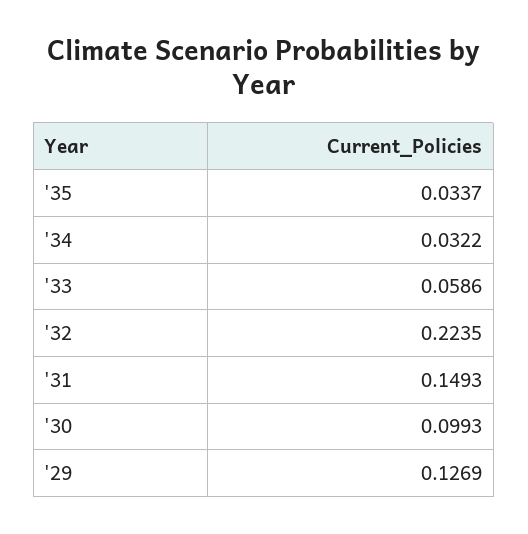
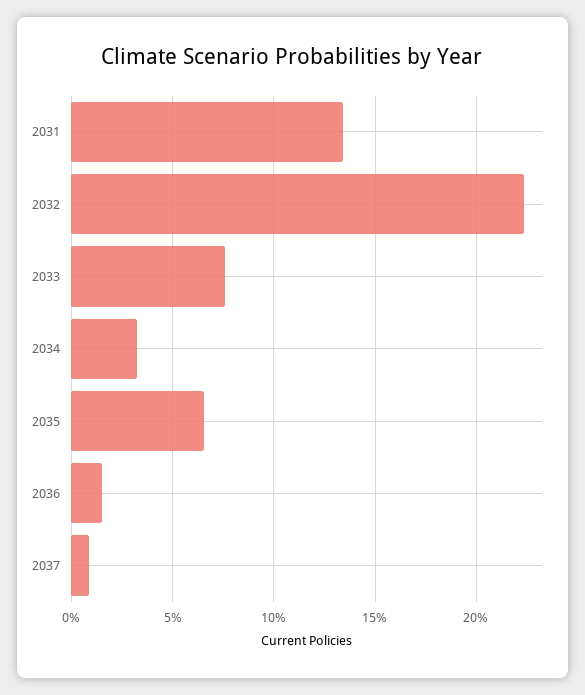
'35: 0.0337 -> 0.065
'33: 0.0586 -> 0.075
'31: 0.1493 -> 0.135
'30: 0.0993 -> none
'29: 0.1269 -> none
2036: none -> 0.015
2037: none -> 0.01

